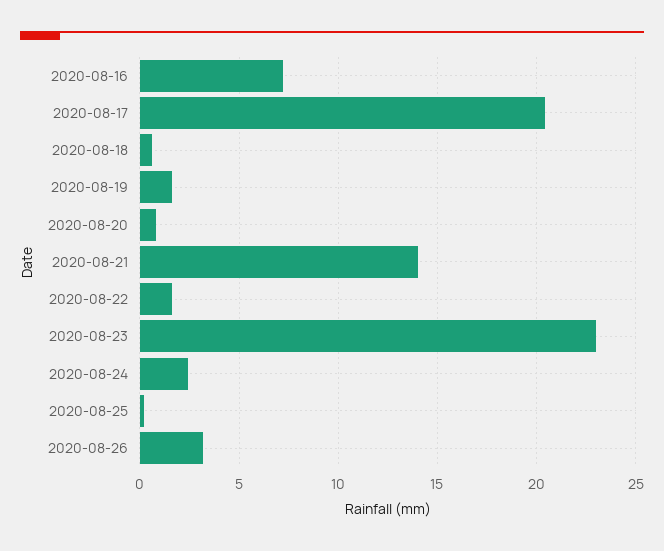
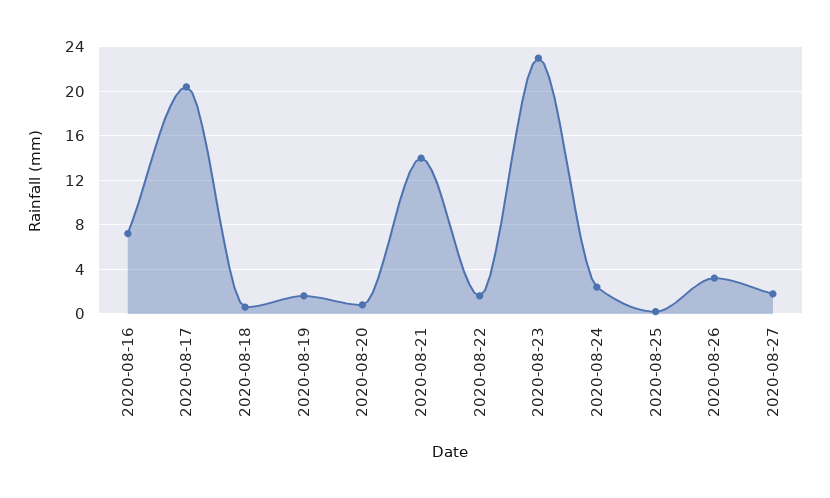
2020-08-27: none -> 2

